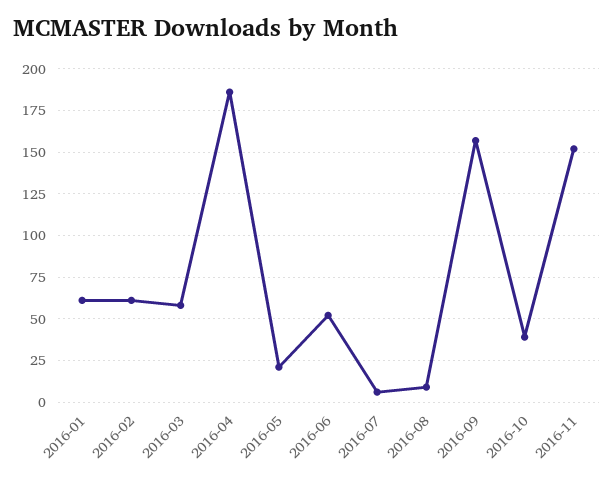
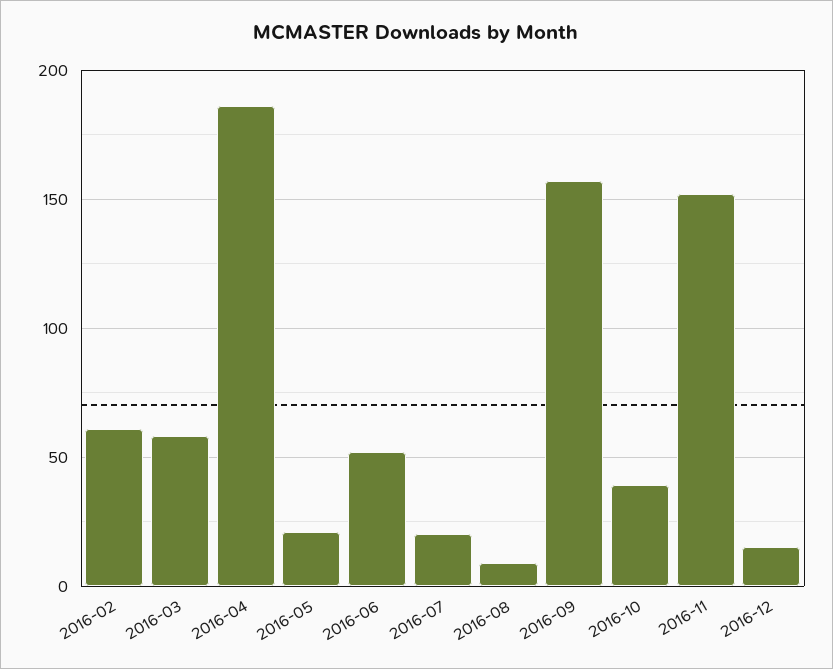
2016-01: 60 -> none
2016-07: 5 -> 20
2016-12: none -> 15

